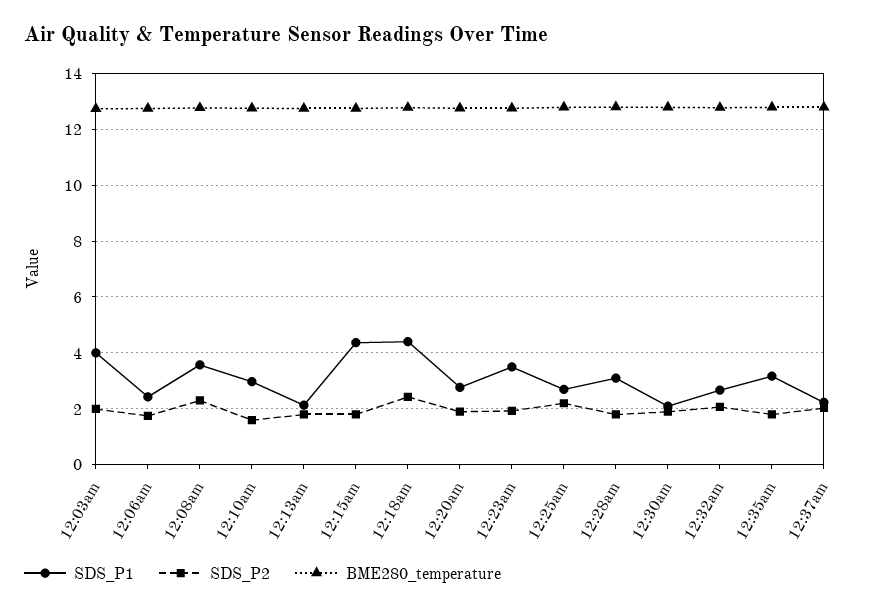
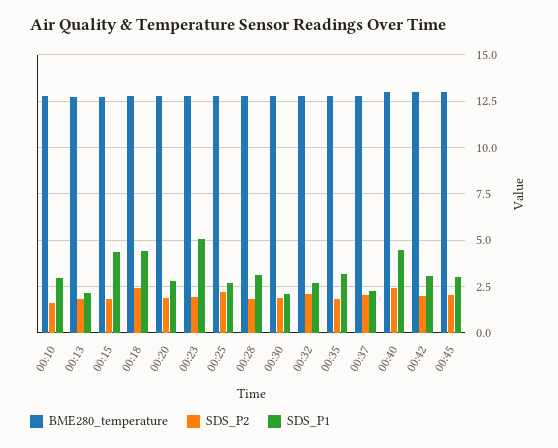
SDS_P1, 12:03am: 4 -> none
SDS_P2, 12:03am: 2 -> none
BME280_temperature, 12:03am: 12.75 -> none
SDS_P1, 12:06am: 2.5 -> none
SDS_P2, 12:06am: 1.75 -> none
BME280_temperature, 12:06am: 12.75 -> none
SDS_P1, 12:08am: 3.5 -> none
SDS_P2, 12:08am: 2.25 -> none
BME280_temperature, 12:08am: 12.75 -> none
SDS_P1, 12:23am: 3.5 -> 5
BME280_temperature, 00:40: none -> 13
SDS_P2, 00:40: none -> 2.5
SDS_P1, 00:40: none -> 4.5
BME280_temperature, 00:42: none -> 13
SDS_P2, 00:42: none -> 2
SDS_P1, 00:42: none -> 3
BME280_temperature, 00:45: none -> 13
SDS_P2, 00:45: none -> 2
SDS_P1, 00:45: none -> 3

